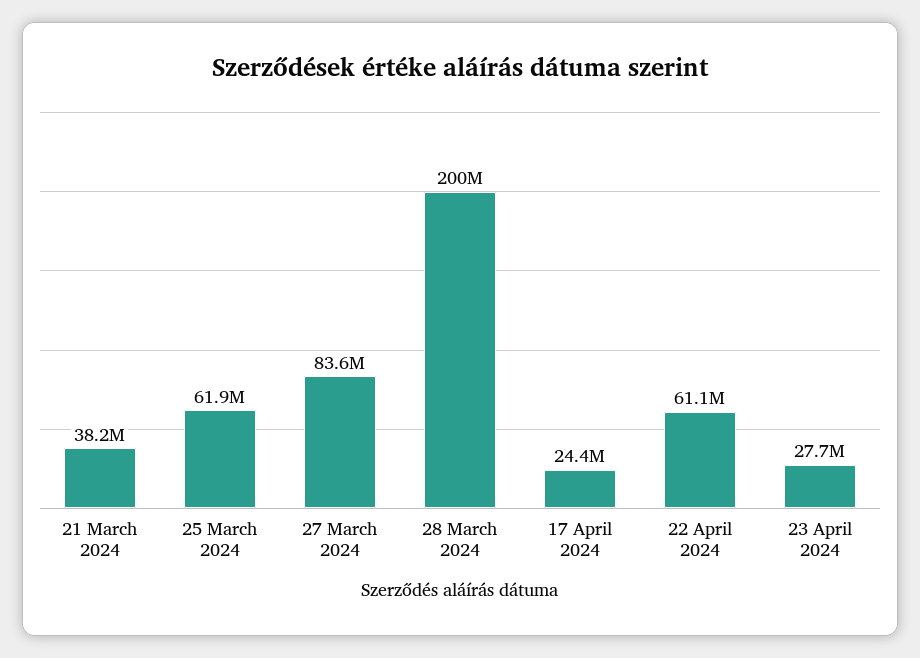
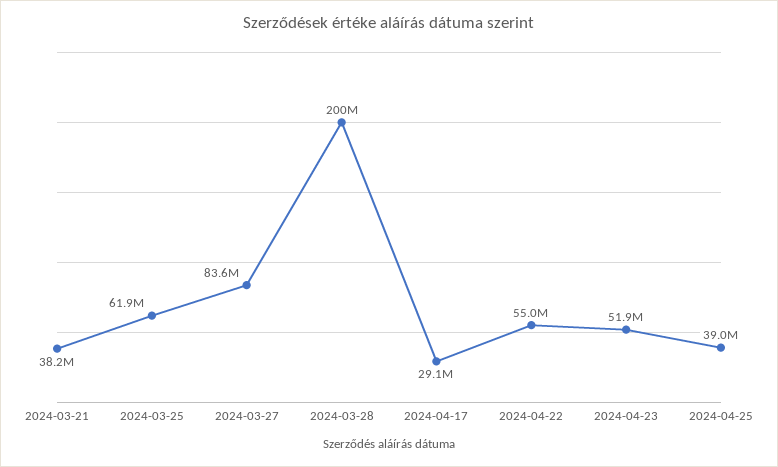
17 April 2024: 24400000 -> 29100000
22 April 2024: 61100000 -> 55000000
23 April 2024: 27700000 -> 51900000
2024-04-25: none -> 39000000

